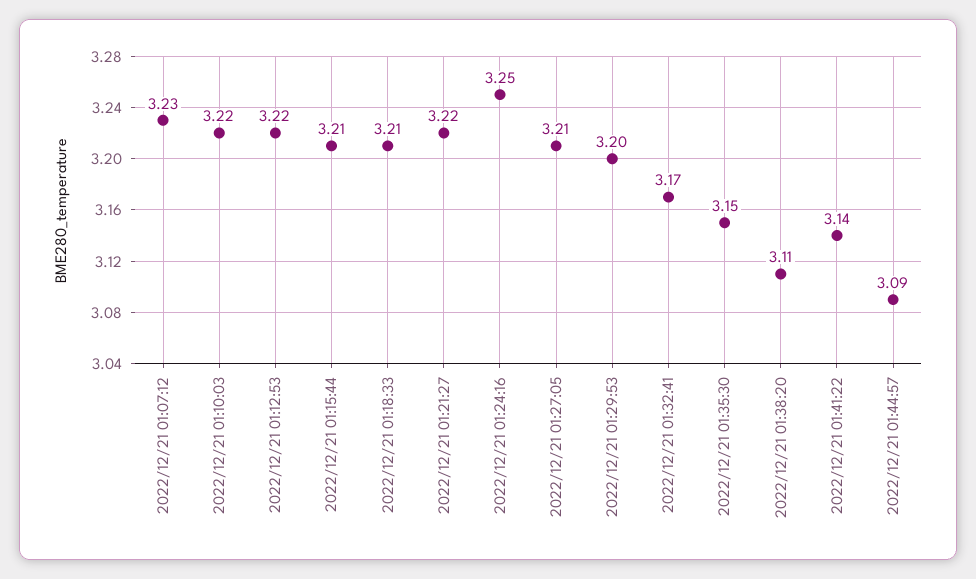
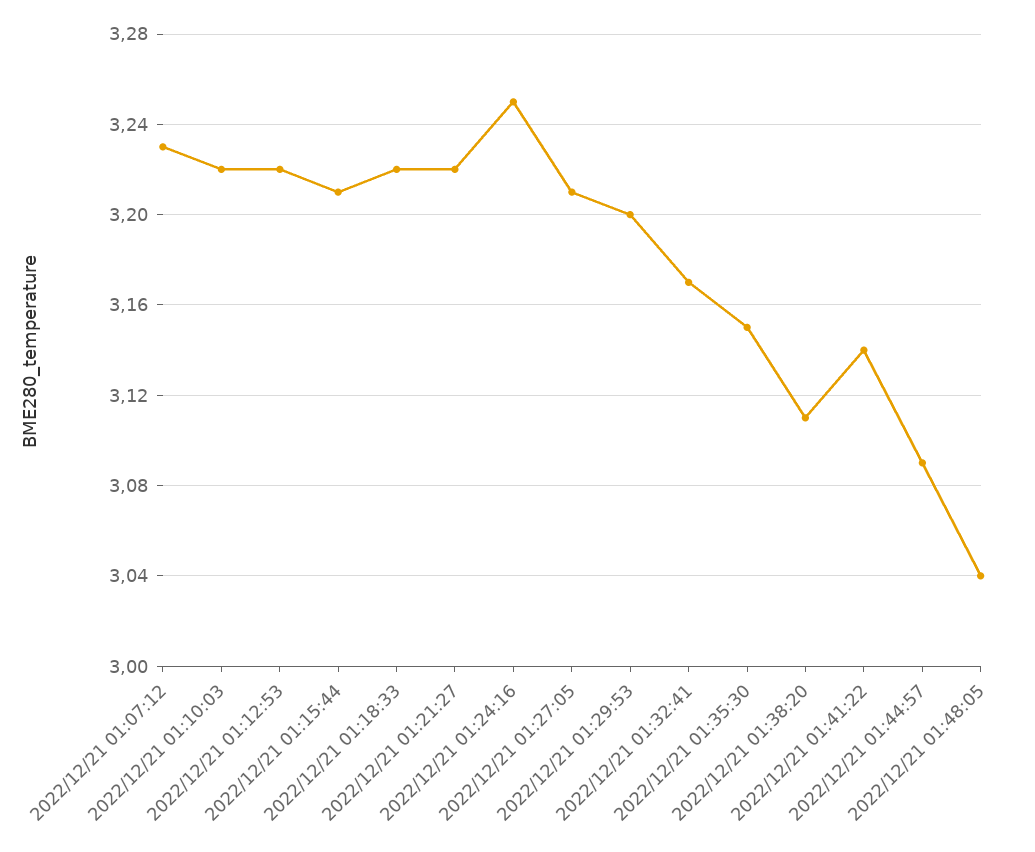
2022/12/21 01:18:33: 3.21 -> 3.22
2022/12/21 01:48:05: none -> 3.04

